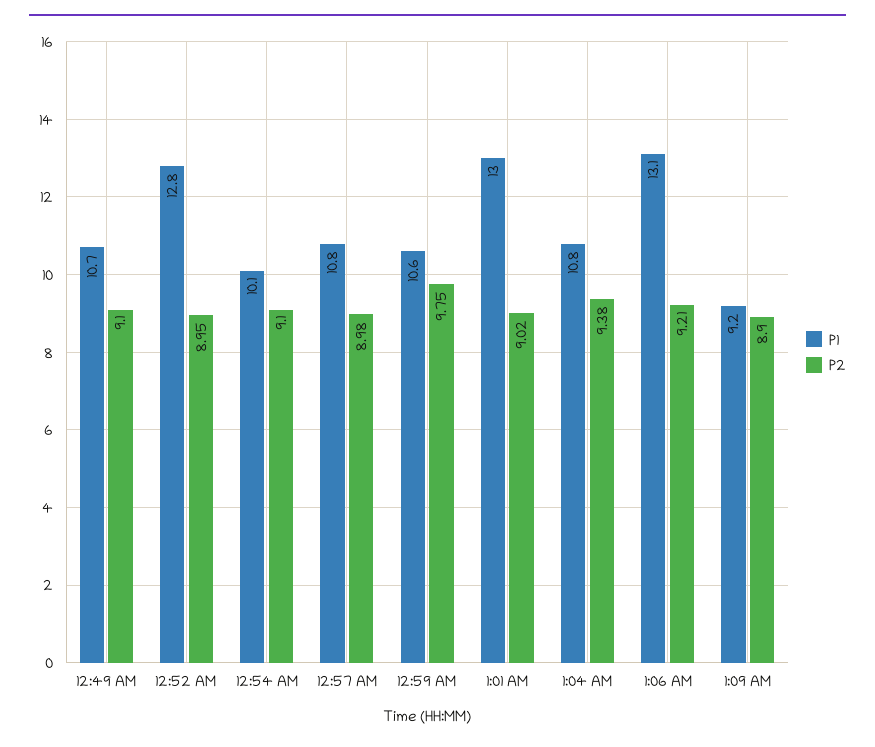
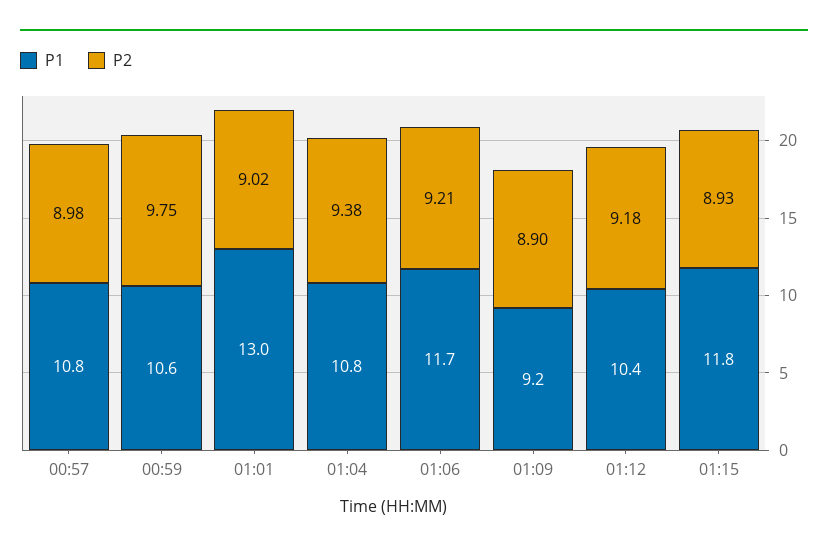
P1, 12:49 AM: 10.7 -> none
P2, 12:49 AM: 9.1 -> none
P1, 12:52 AM: 12.8 -> none
P2, 12:52 AM: 8.95 -> none
P1, 12:54 AM: 10.1 -> none
P2, 12:54 AM: 9.1 -> none
P1, 1:06 AM: 13.1 -> 11.7
P1, 01:12: none -> 10.4
P2, 01:12: none -> 9.18
P1, 01:15: none -> 11.8
P2, 01:15: none -> 8.93

